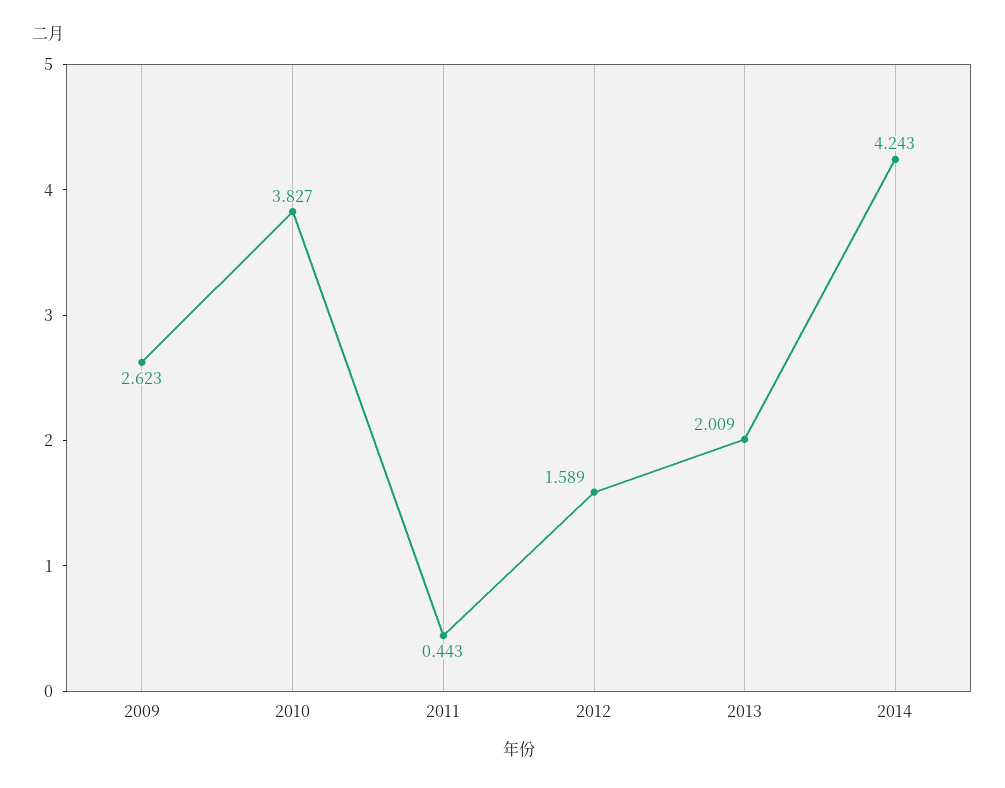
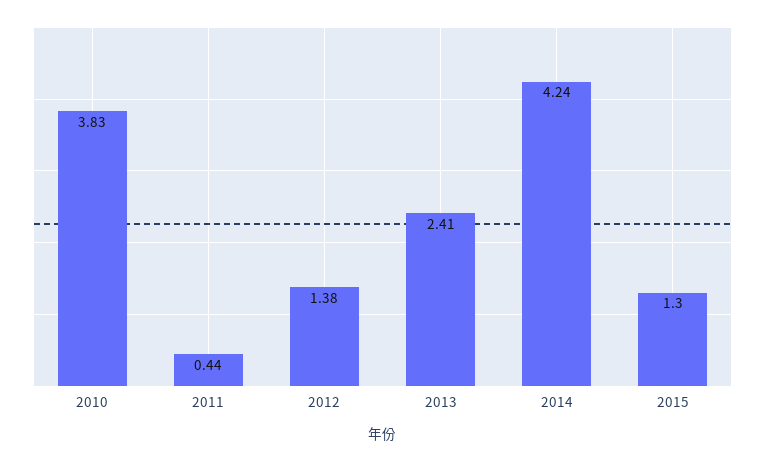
2009: 2.623 -> none
2012: 1.589 -> 1.38
2013: 2.009 -> 2.41
2015: none -> 1.3

